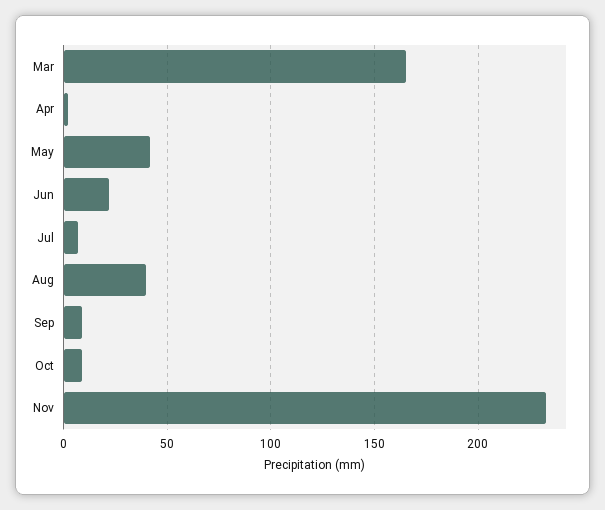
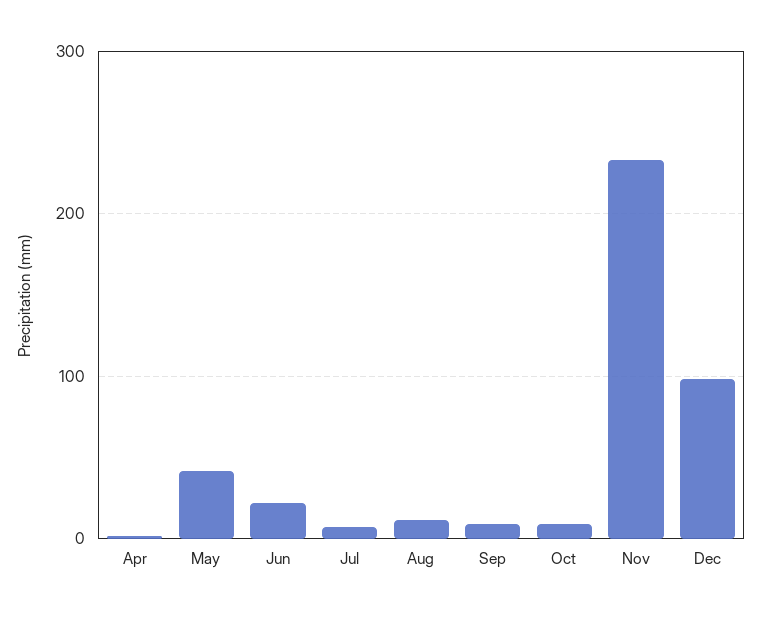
Mar: 165 -> none
Aug: 40 -> 10
Dec: none -> 100

